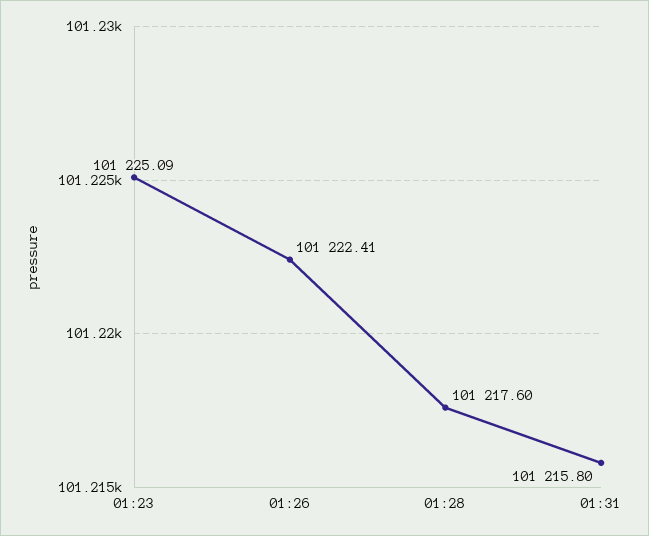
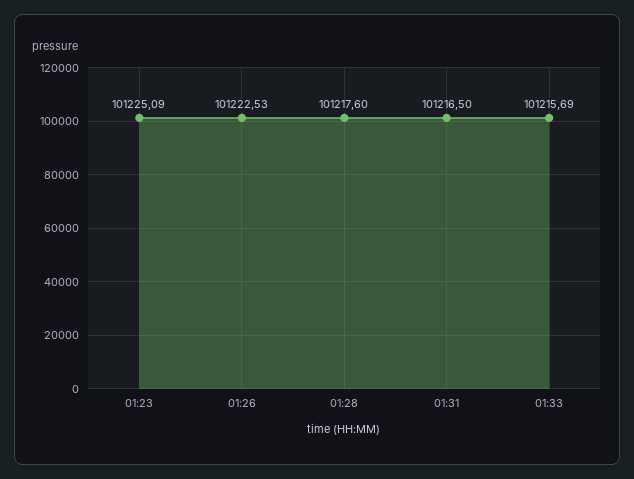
01:26: 101222.41 -> 101222.53
01:31: 101215.8 -> 101216.5
01:33: none -> 101215.69

